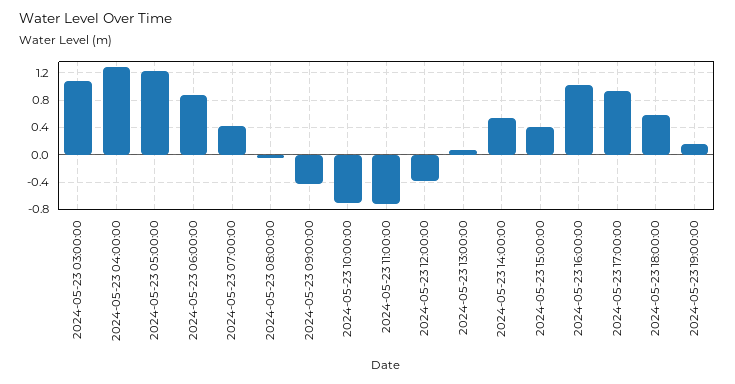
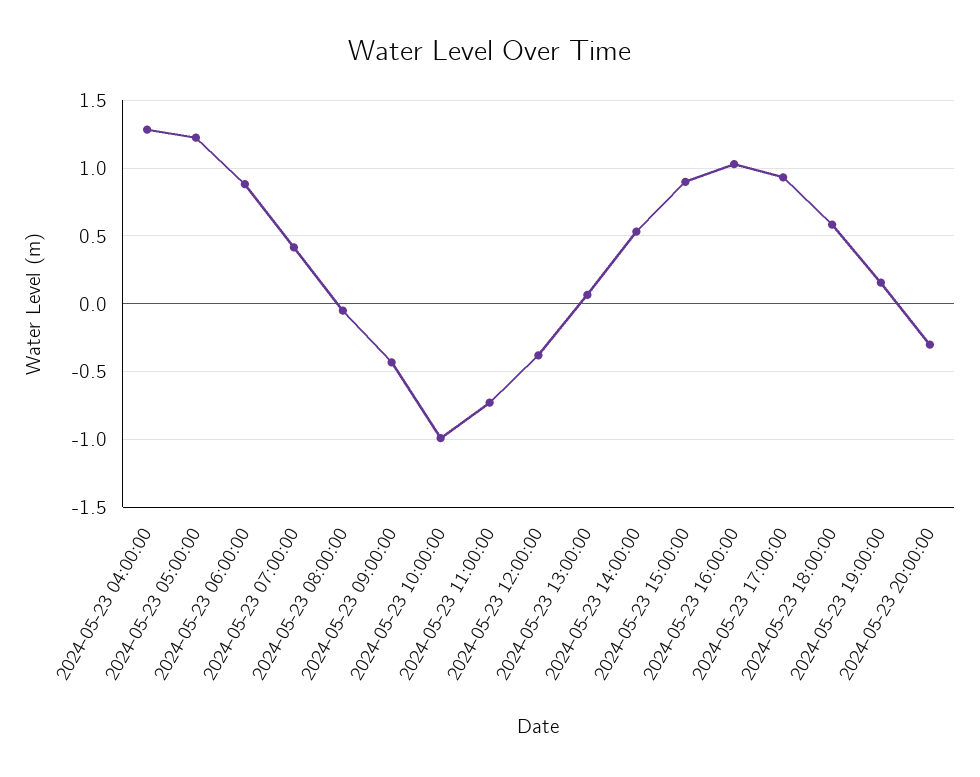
2024-05-23 03:00:00: 1.1 -> none
2024-05-23 10:00:00: -0.7 -> -1
2024-05-23 15:00:00: 0.4 -> 0.9
2024-05-23 20:00:00: none -> -0.3

